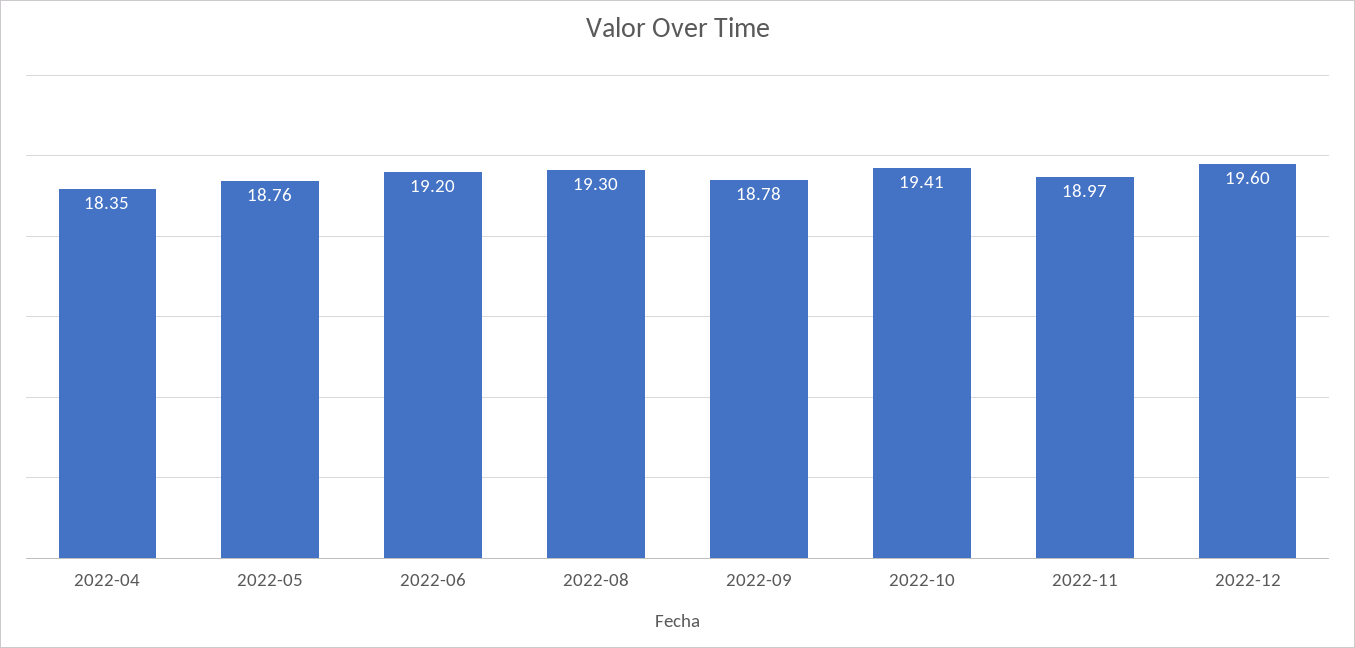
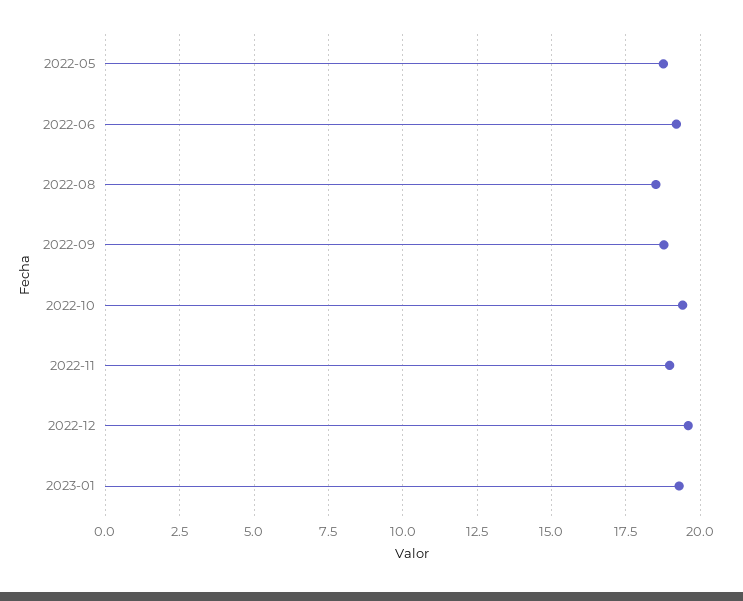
2022-04: 18.35 -> none
2022-08: 19.3 -> 18.5
2023-01: none -> 19.25

